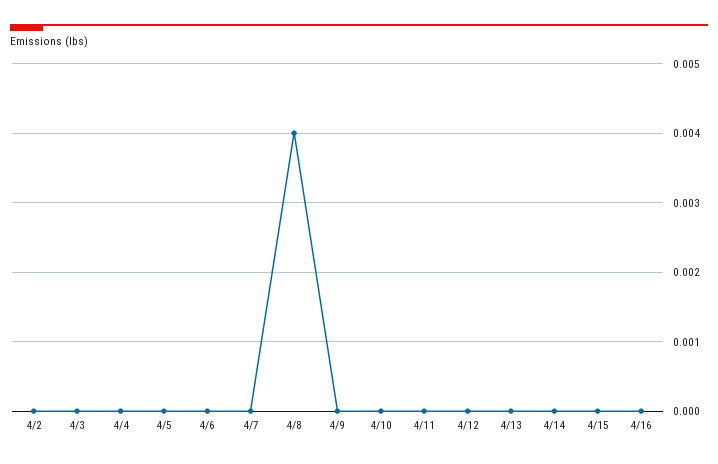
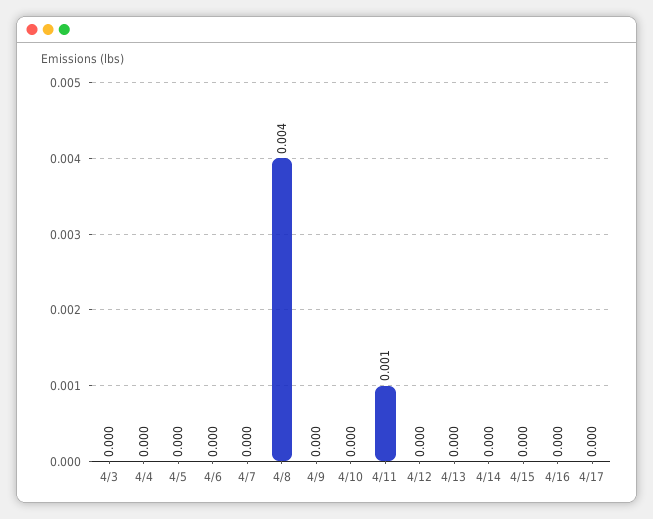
4/2: 0 -> none
4/11: 0 -> 0.001
4/17: none -> 0

